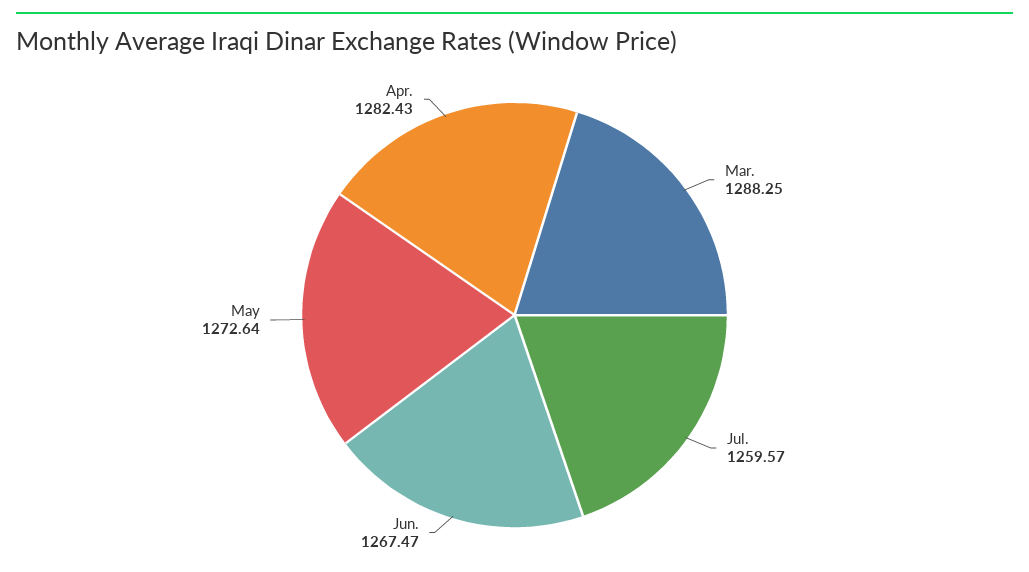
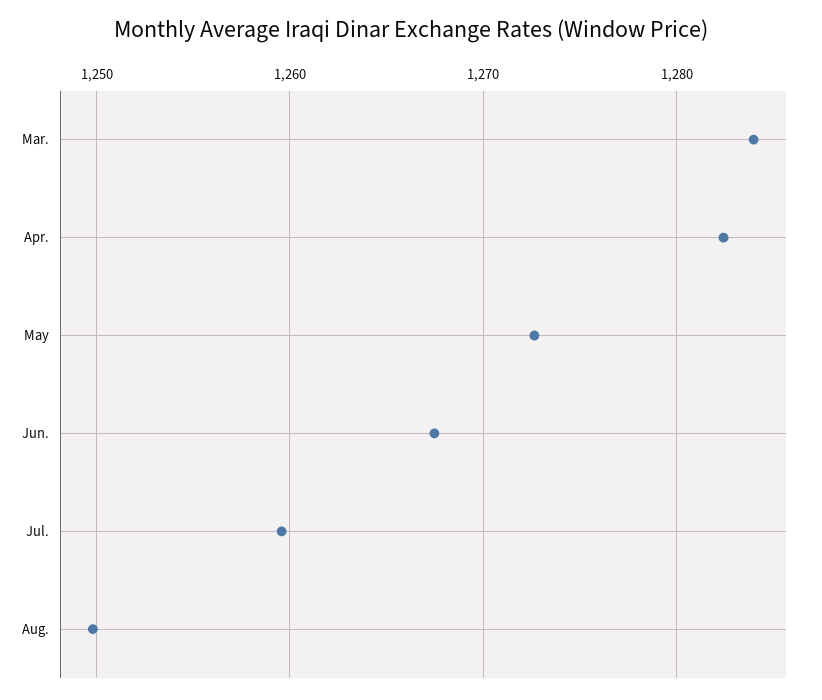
Mar.: 1288.25 -> 1284
Aug.: none -> 1250

